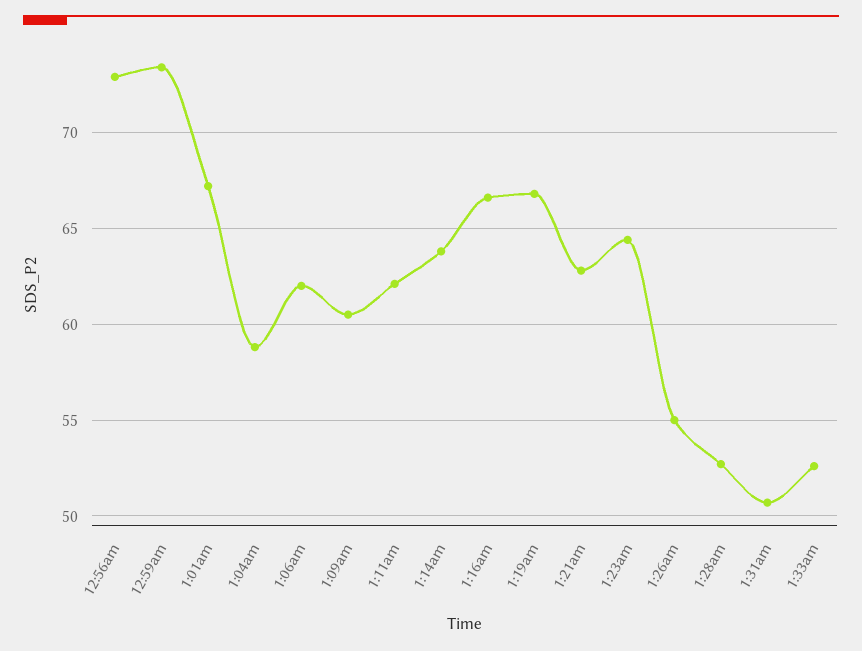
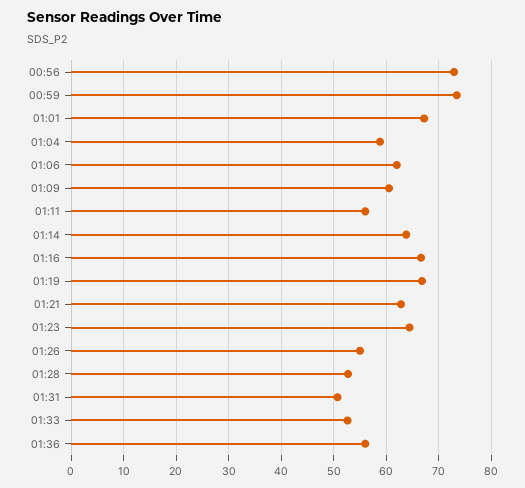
1:11am: 62 -> 56
01:36: none -> 56

